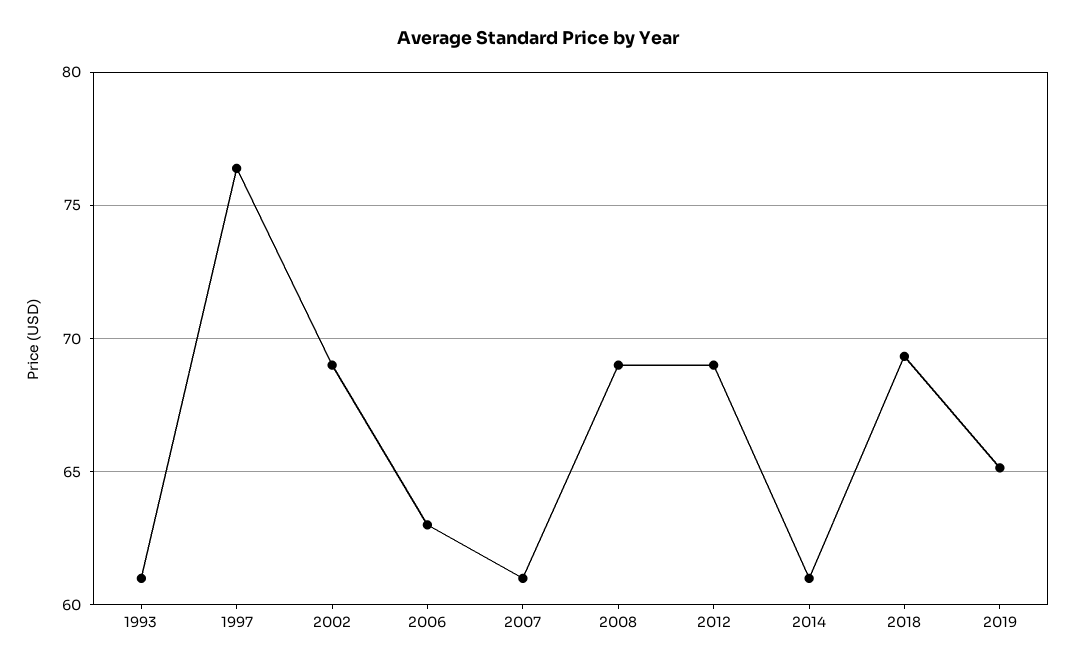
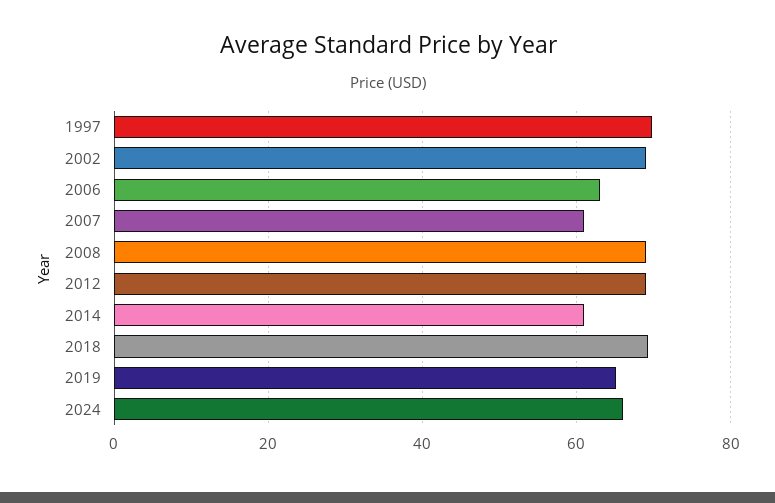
1993: 61 -> none
1997: 76.5 -> 70
2024: none -> 66

